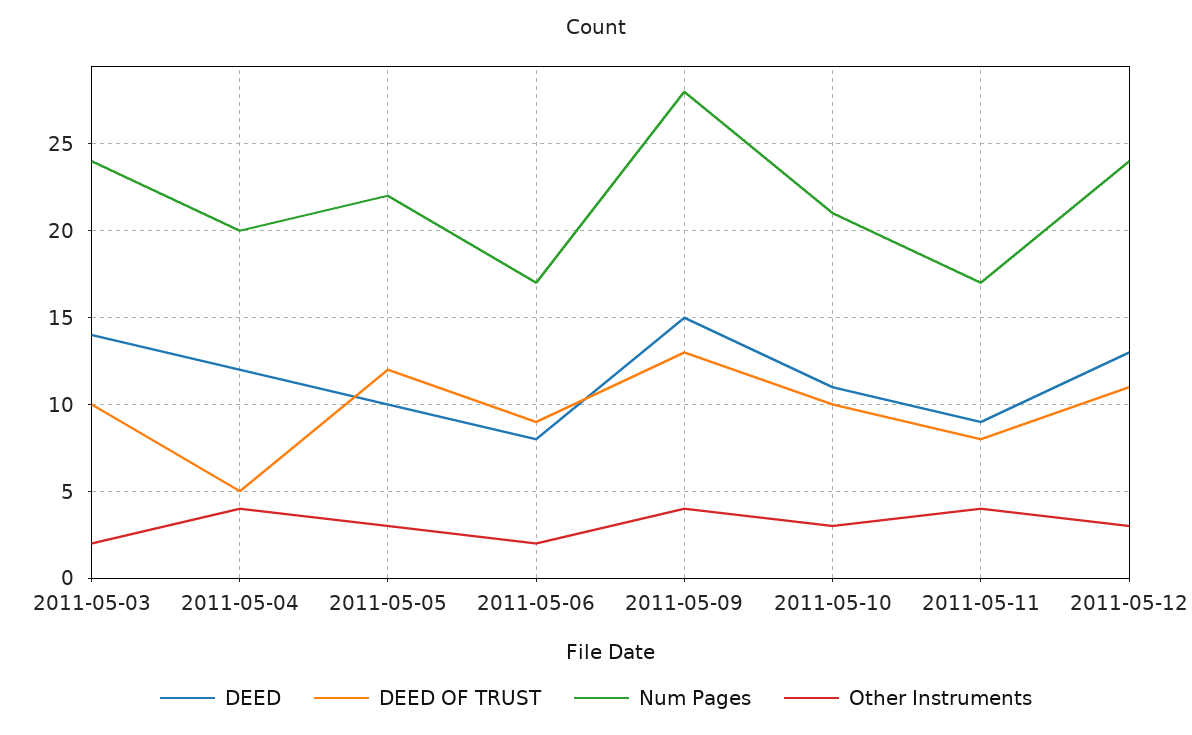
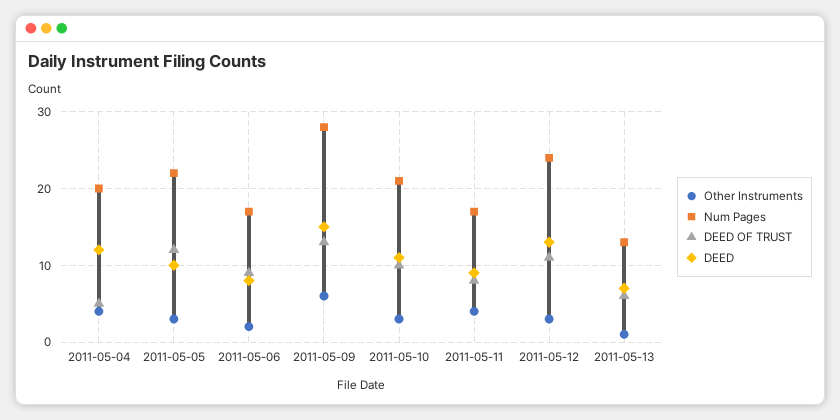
DEED, 2011-05-03: 14 -> none
DEED OF TRUST, 2011-05-03: 10 -> none
Num Pages, 2011-05-03: 24 -> none
Other Instruments, 2011-05-03: 2 -> none
Other Instruments, 2011-05-09: 4 -> 6
Other Instruments, 2011-05-13: none -> 1
Num Pages, 2011-05-13: none -> 13
DEED OF TRUST, 2011-05-13: none -> 6
DEED, 2011-05-13: none -> 7

